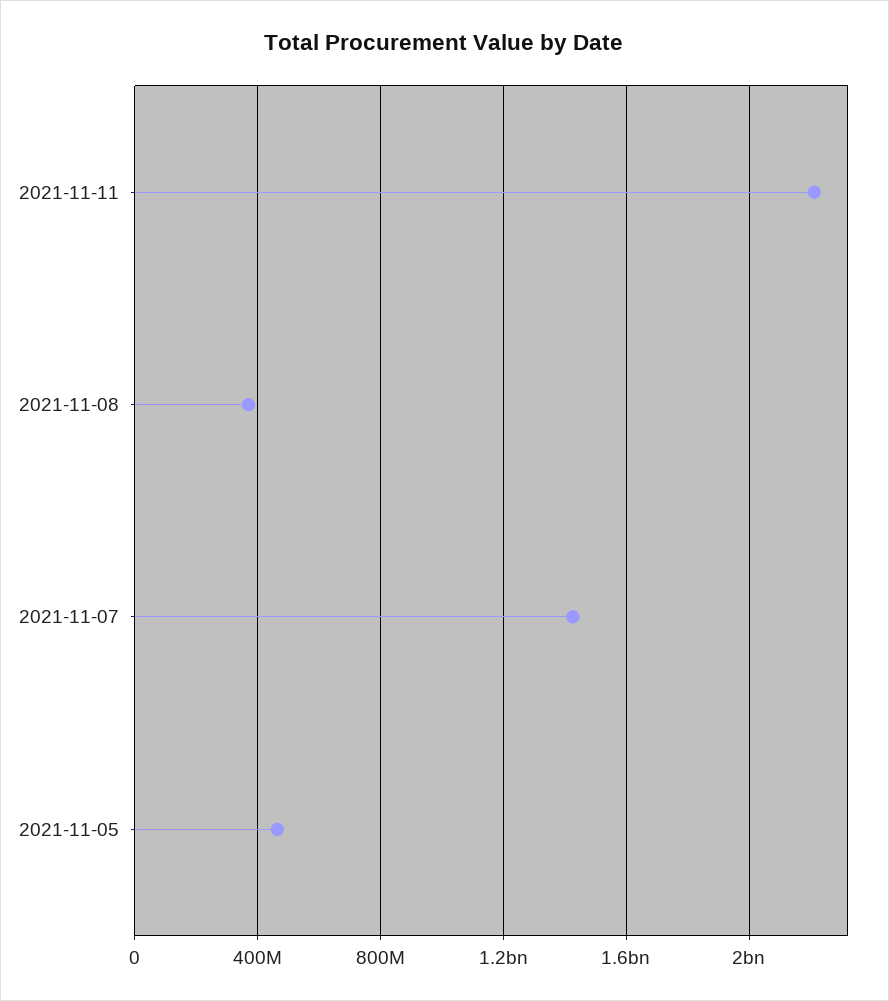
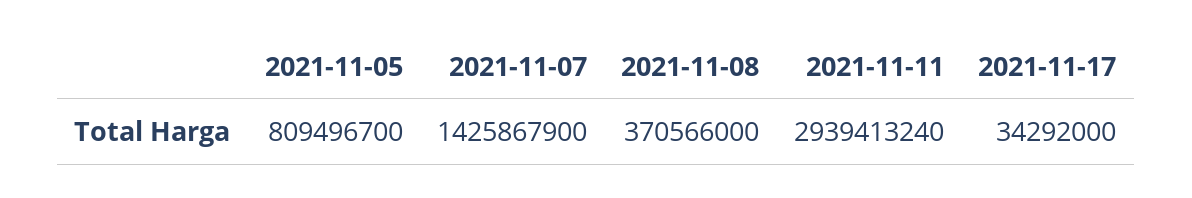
2021-11-11: 2200000000 -> 2939413240
2021-11-05: 450000000 -> 809496700
2021-11-17: none -> 34292000

